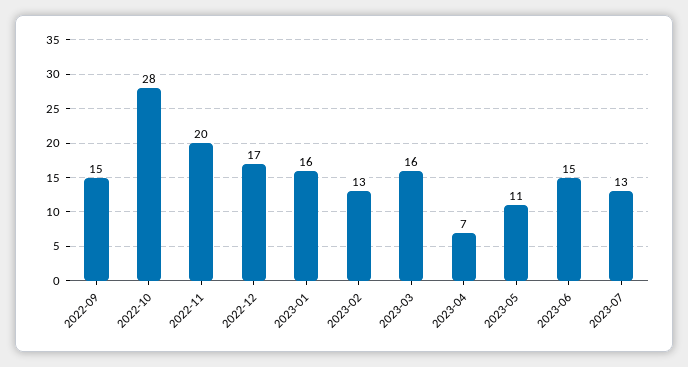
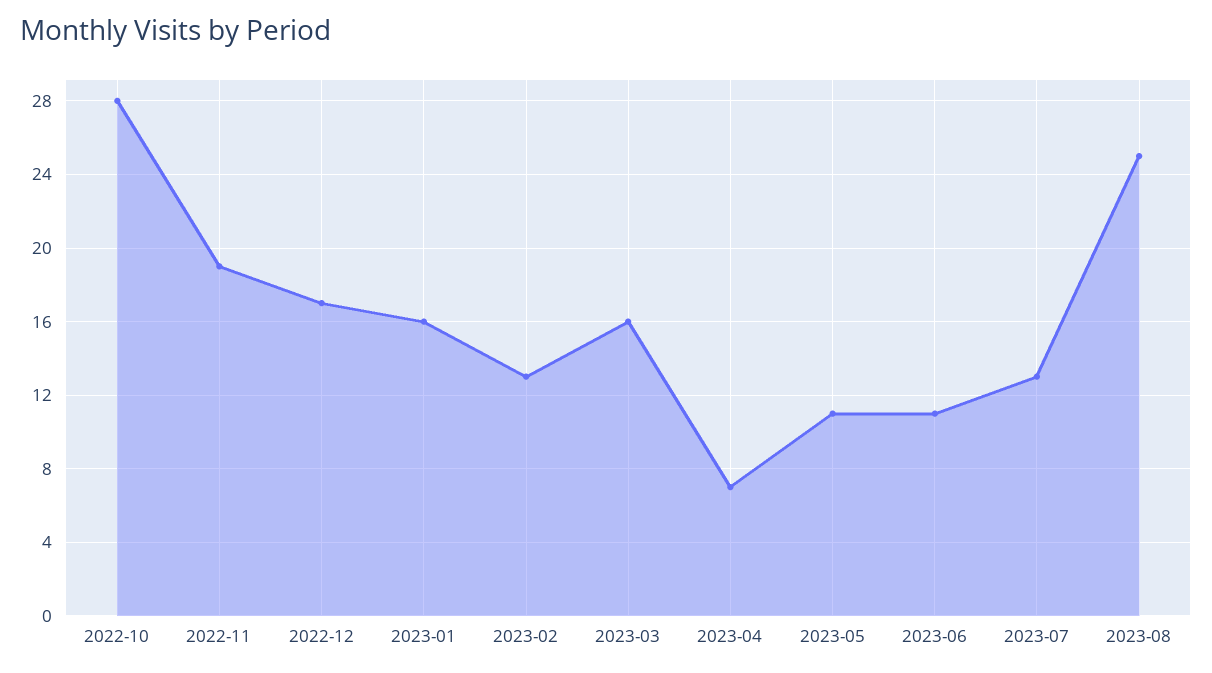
2022-09: 15 -> none
2022-11: 20 -> 19
2023-06: 15 -> 11
2023-08: none -> 25

